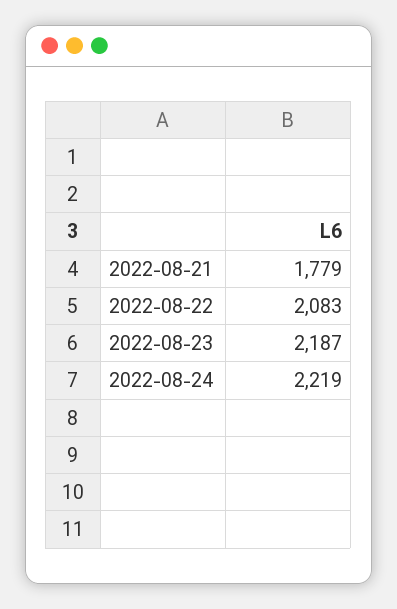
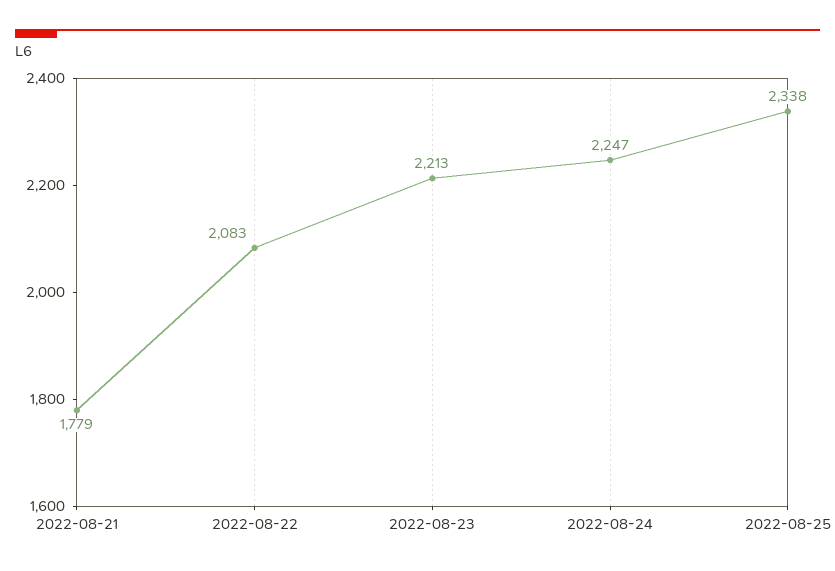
2022-08-23: 2187 -> 2213
2022-08-24: 2219 -> 2247
2022-08-25: none -> 2338

